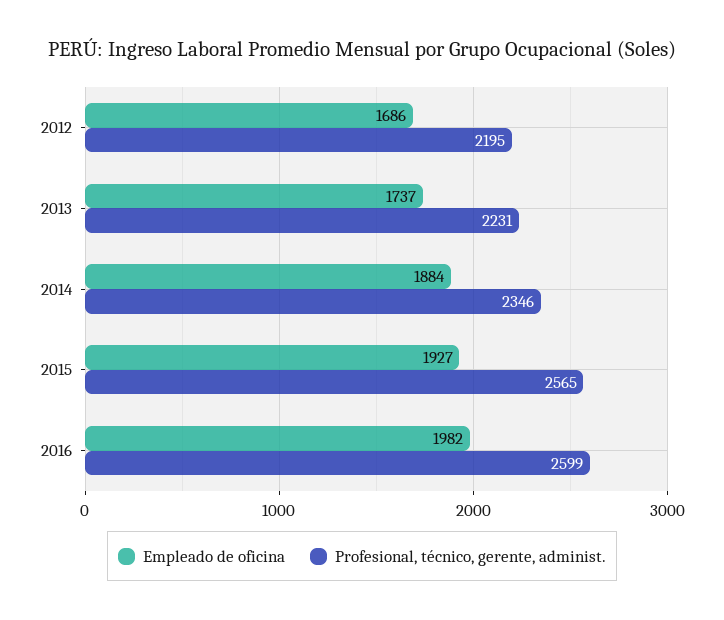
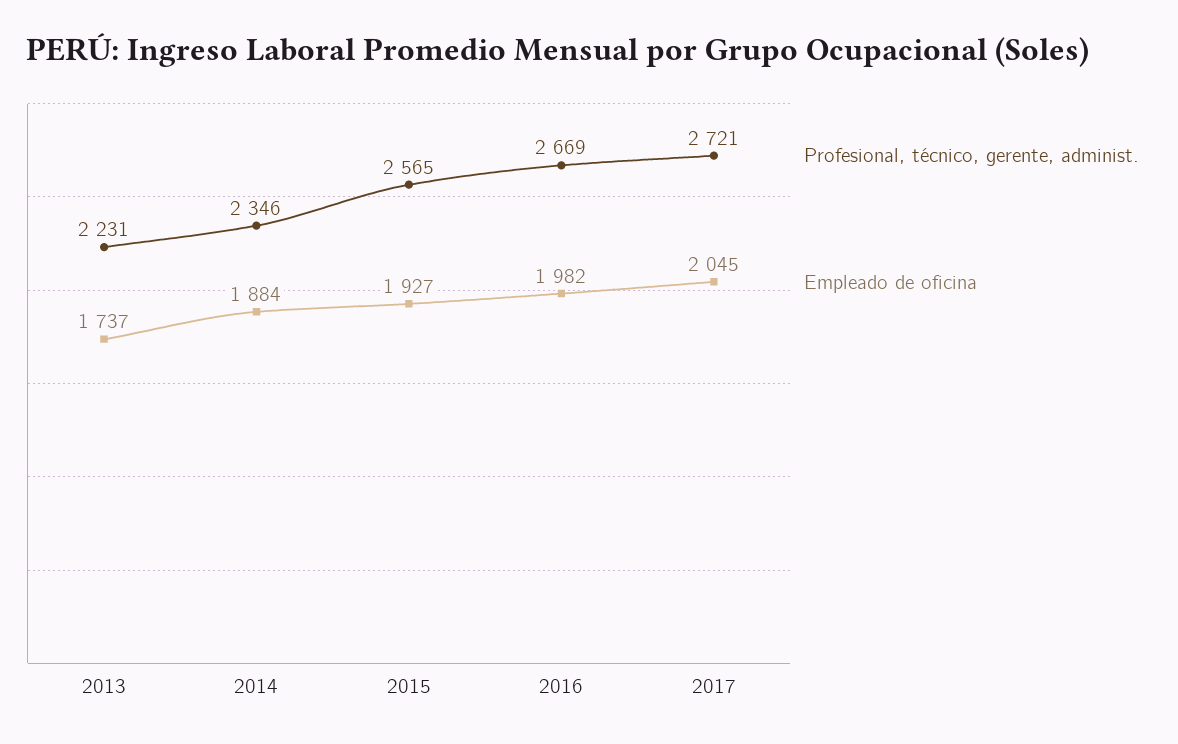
Empleado de oficina, 2012: 1686 -> none
Profesional, técnico, gerente, administ., 2012: 2195 -> none
Profesional, técnico, gerente, administ., 2016: 2599 -> 2669
Profesional, técnico, gerente, administ., 2017: none -> 2721
Empleado de oficina, 2017: none -> 2045

